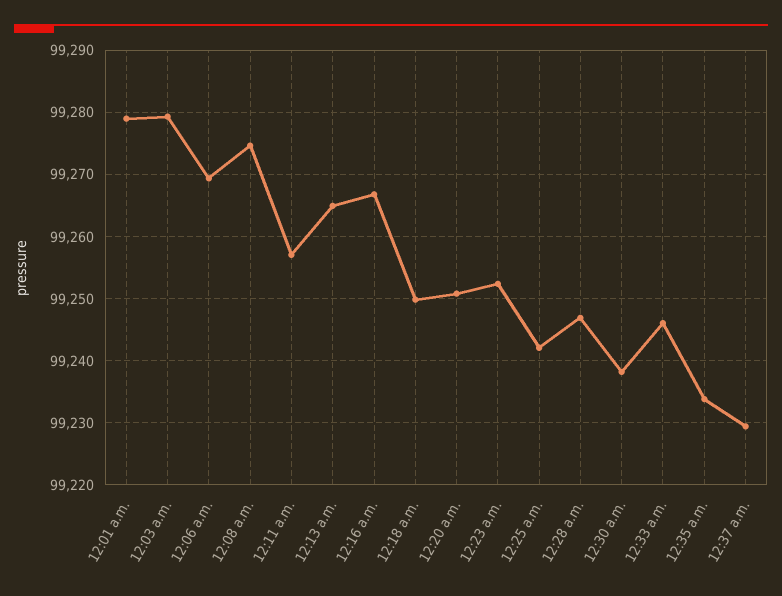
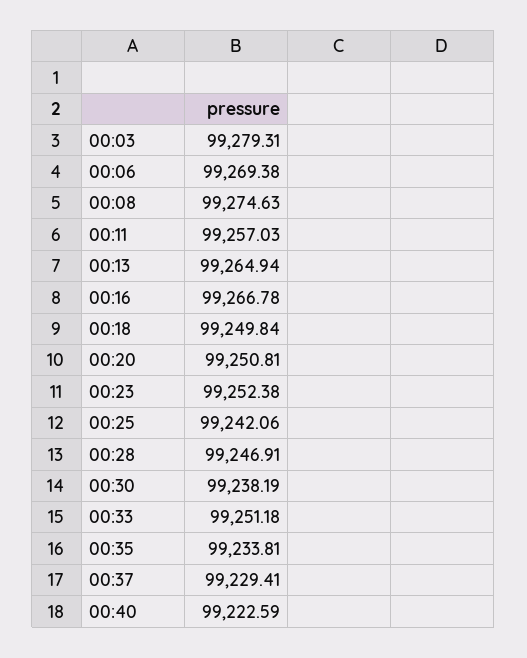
12:01 a.m.: 99279 -> none
12:33 a.m.: 99246 -> 99251.18
00:40: none -> 99222.59

